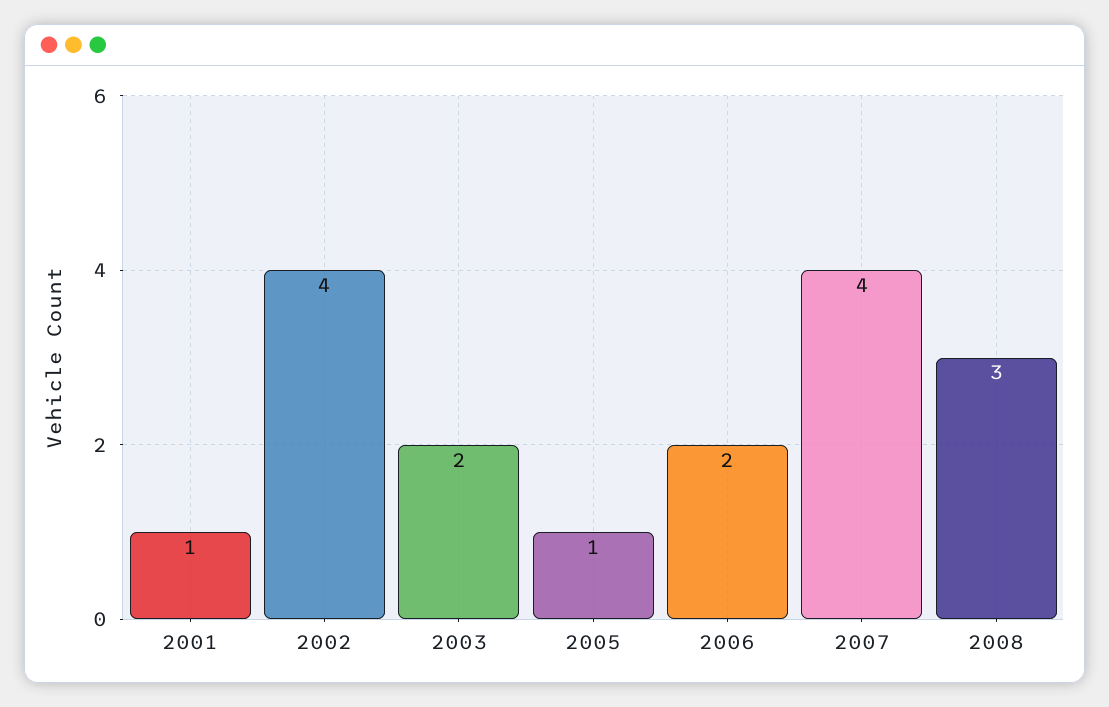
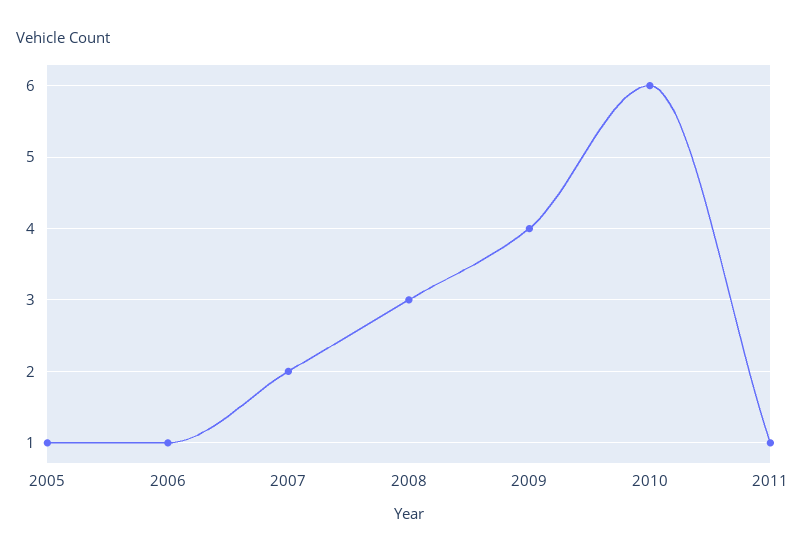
2001: 1 -> none
2002: 4 -> none
2003: 2 -> none
2006: 2 -> 1
2007: 4 -> 2
2009: none -> 4
2010: none -> 6
2011: none -> 1

